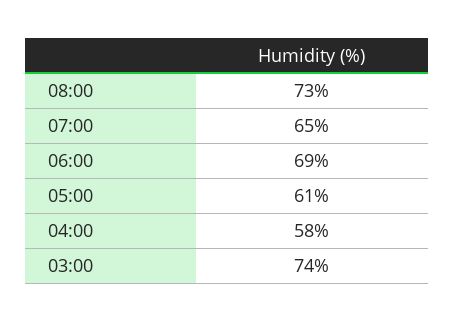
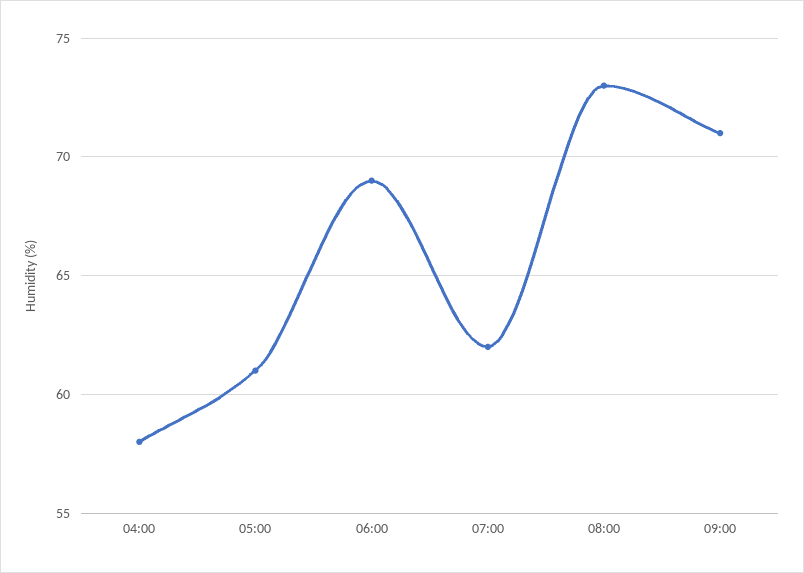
07:00: 65 -> 62
03:00: 74 -> none
09:00: none -> 71

